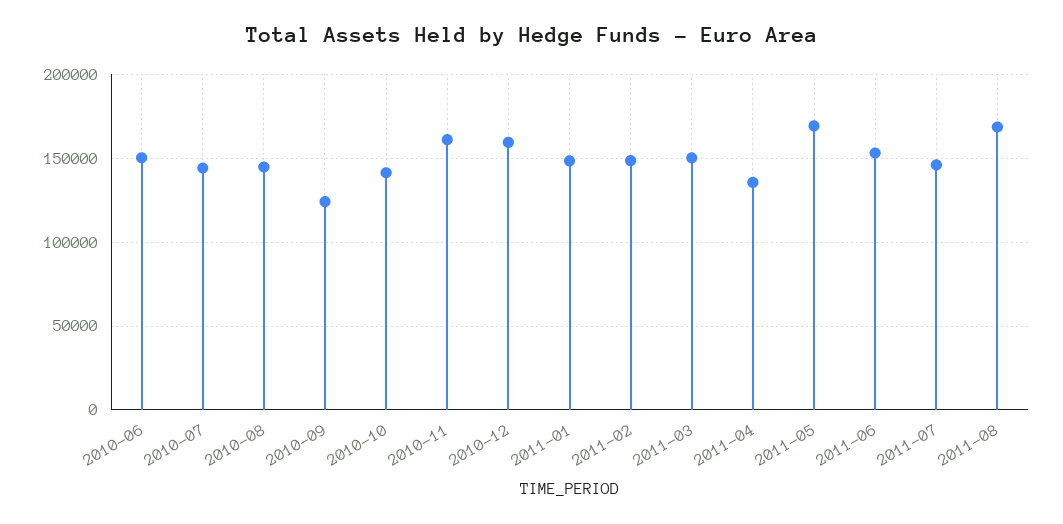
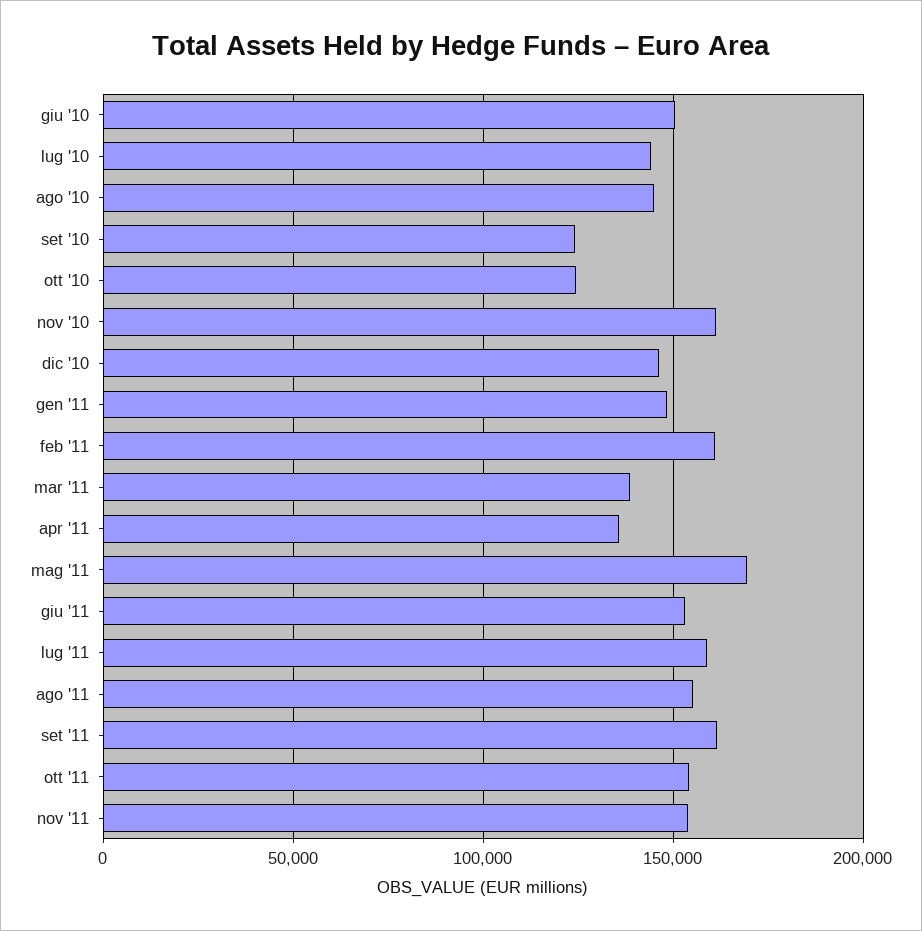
2010-10: 140000 -> 125000
2010-12: 160000 -> 145000
2011-02: 150000 -> 160000
2011-03: 150000 -> 140000
2011-07: 145000 -> 160000
2011-08: 170000 -> 155000
set '11: none -> 160000
ott '11: none -> 155000
nov '11: none -> 155000

